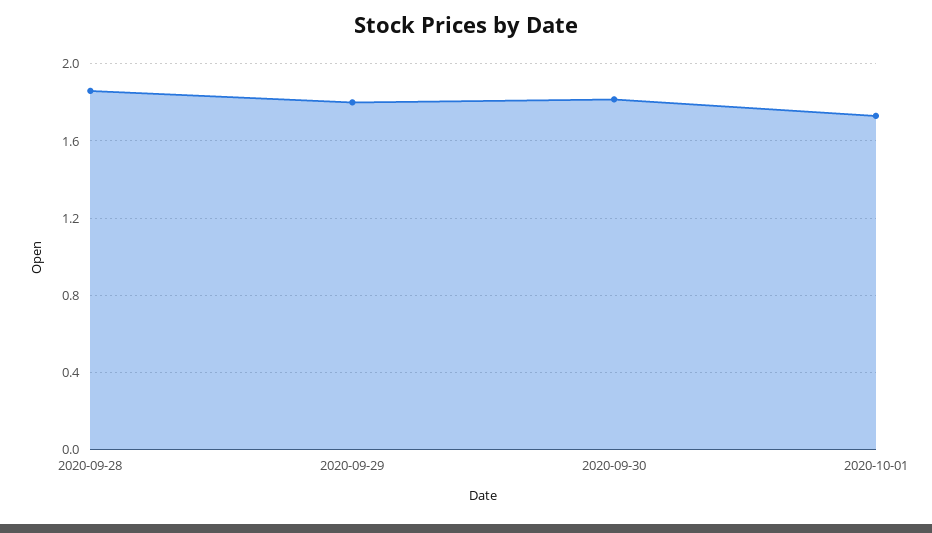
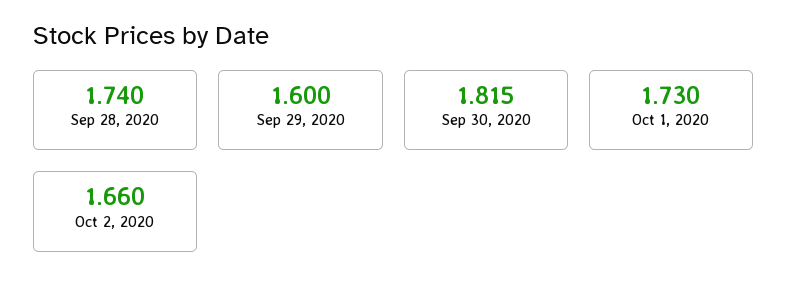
2020-09-28: 1.85 -> 1.74
2020-09-29: 1.8 -> 1.6
Oct 2, 2020: none -> 1.66

